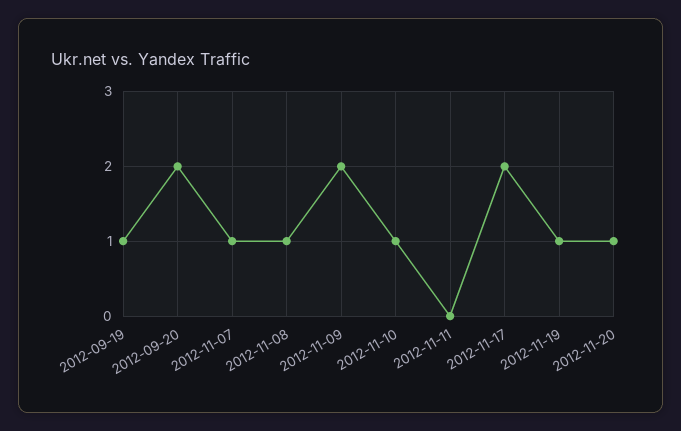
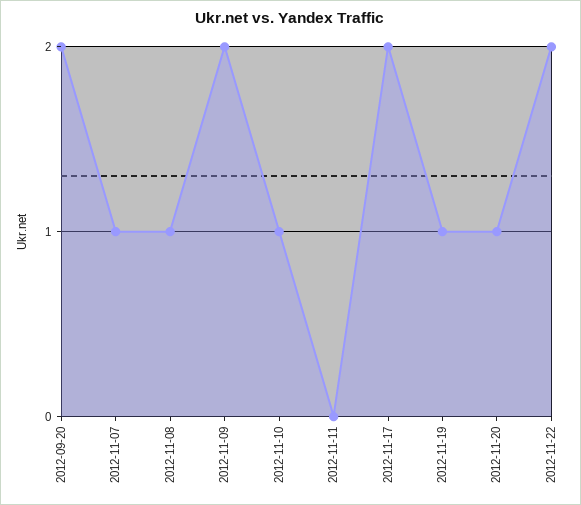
2012-09-19: 1 -> none
2012-11-22: none -> 2

